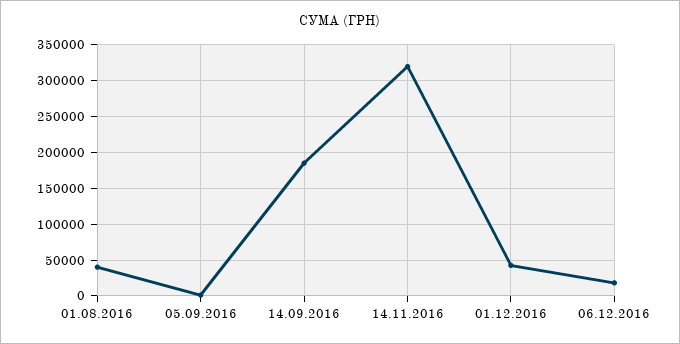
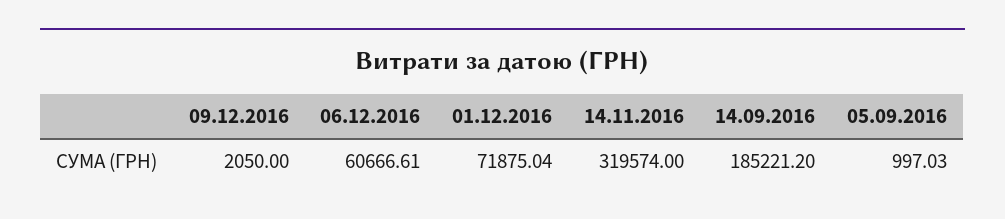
01.08.2016: 40000 -> none
01.12.2016: 40000 -> 71875.04
06.12.2016: 20000 -> 60666.61
09.12.2016: none -> 2050

